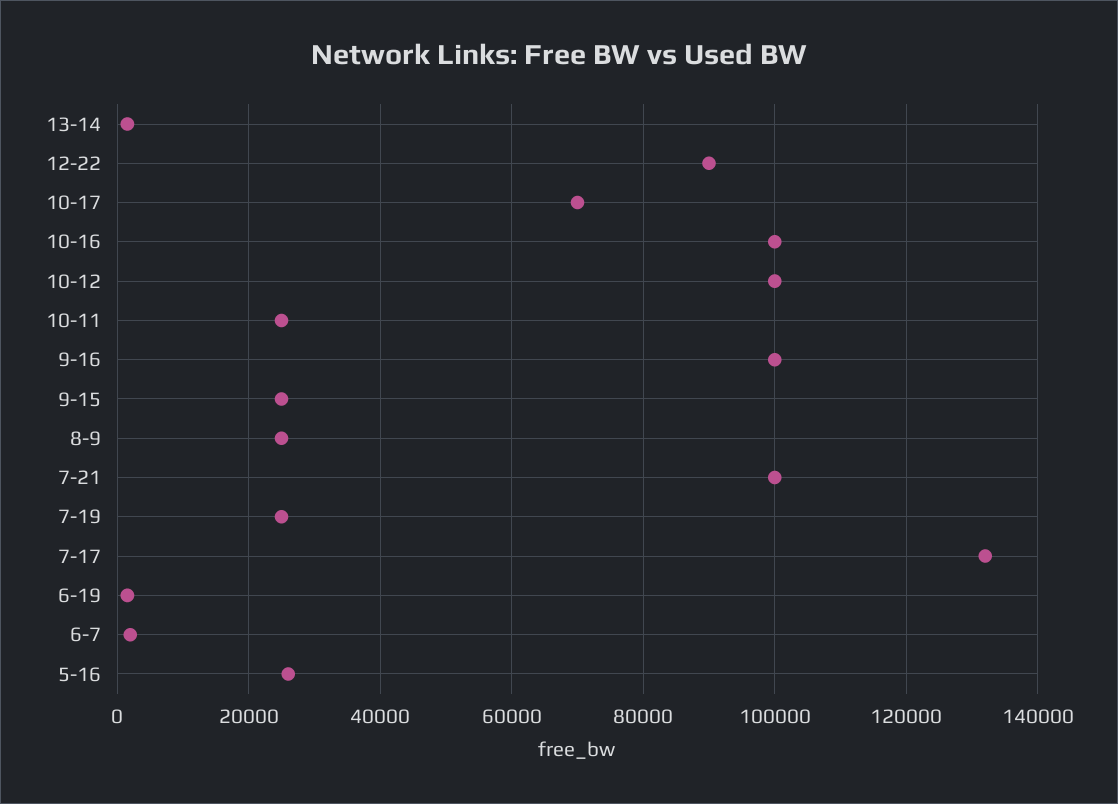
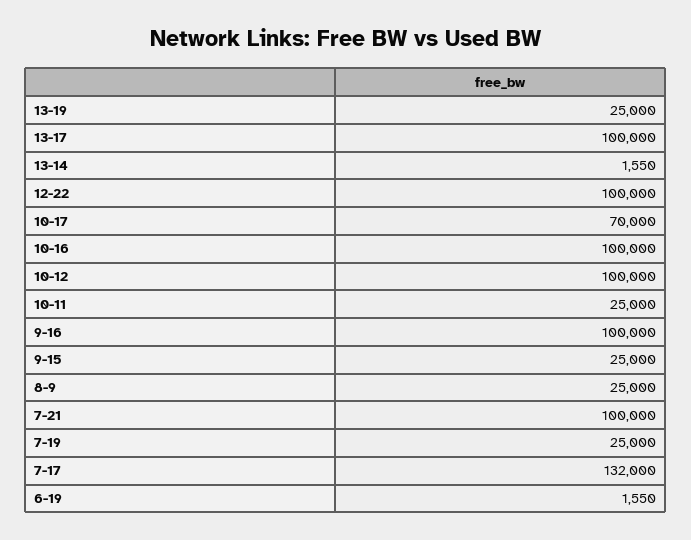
12-22: 90000 -> 100000
6-7: 2000 -> none
5-16: 26000 -> none
13-19: none -> 25000
13-17: none -> 100000

